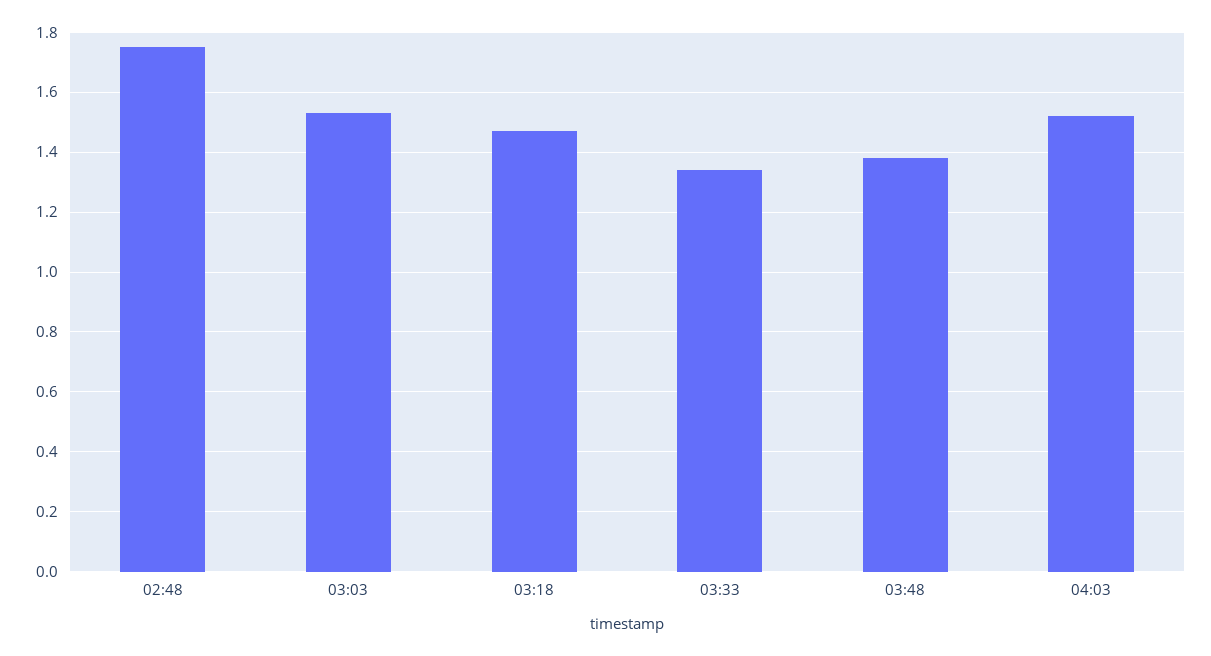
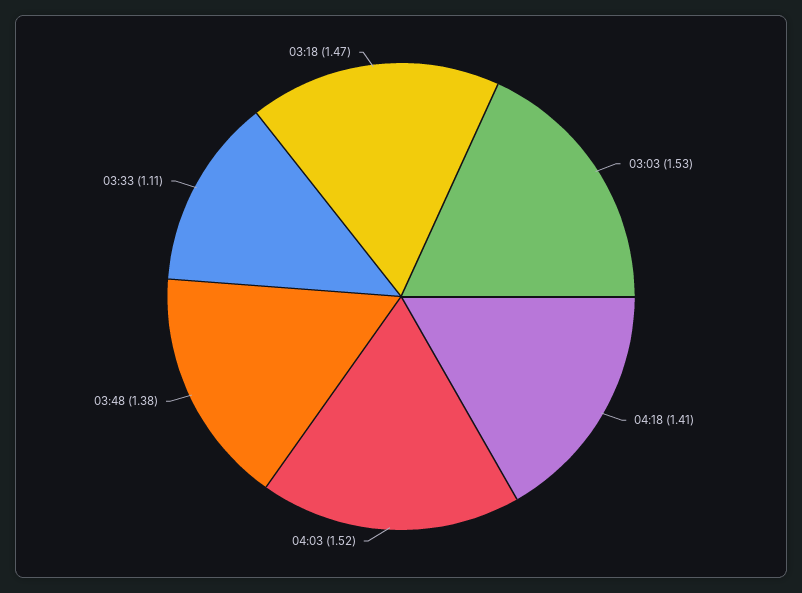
02:48: 1.75 -> none
03:33: 1.35 -> 1.11
04:18: none -> 1.41

